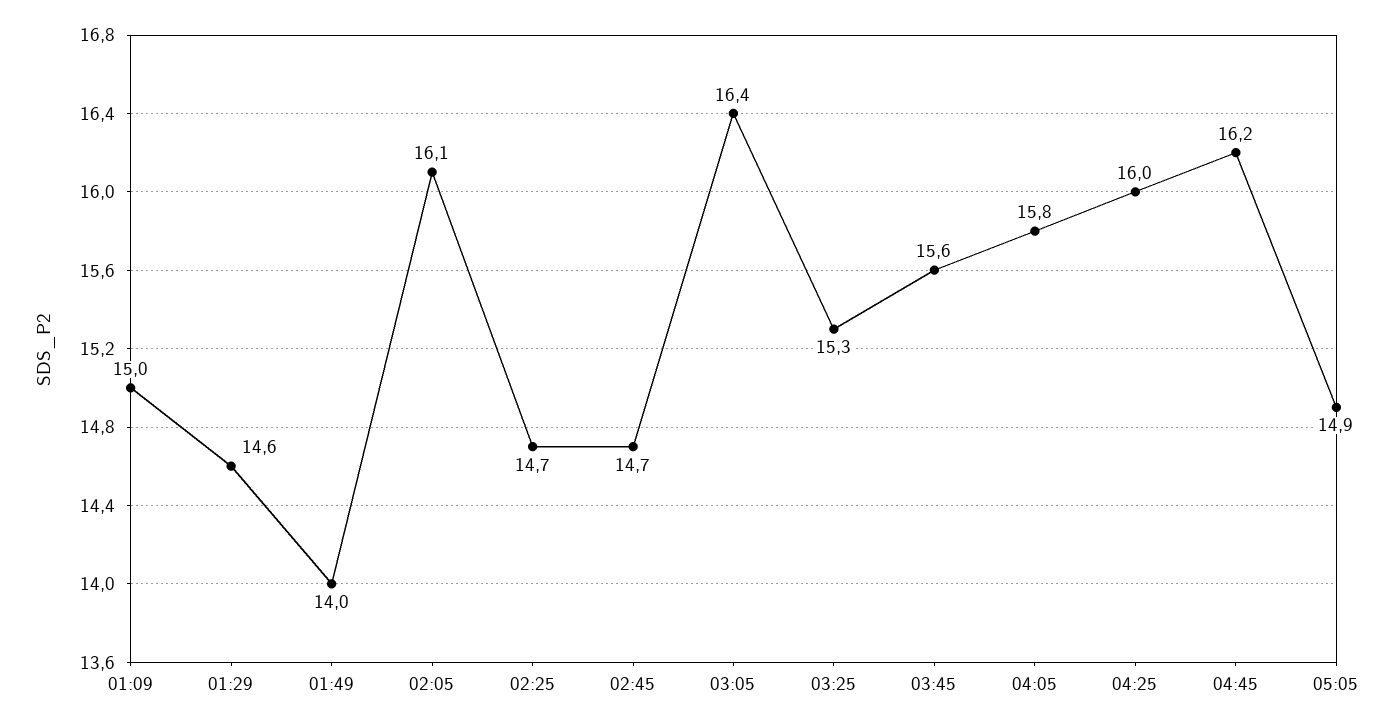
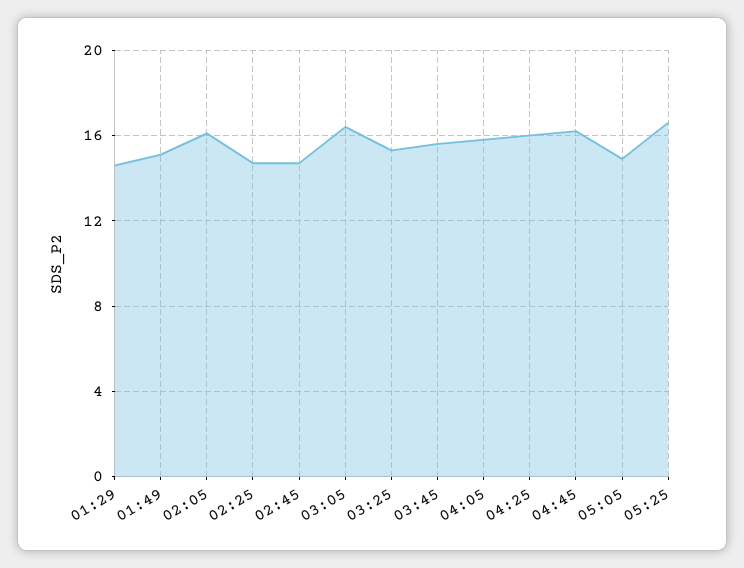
01:09: 15 -> none
01:49: 14 -> 15
05:25: none -> 16.5

